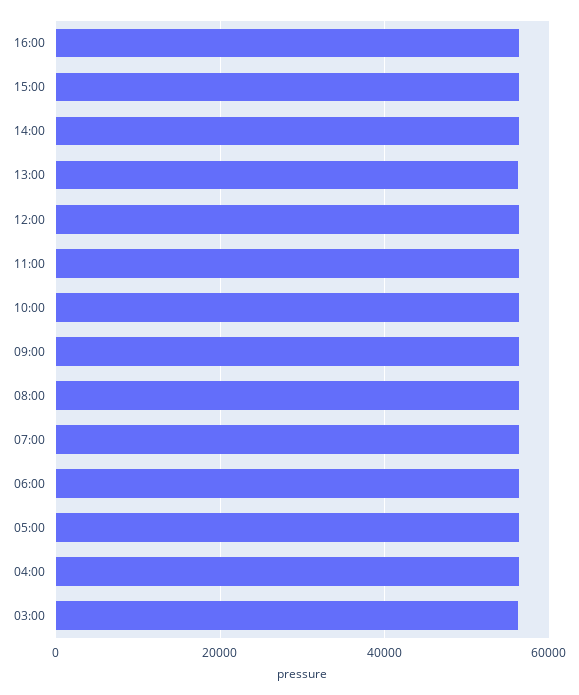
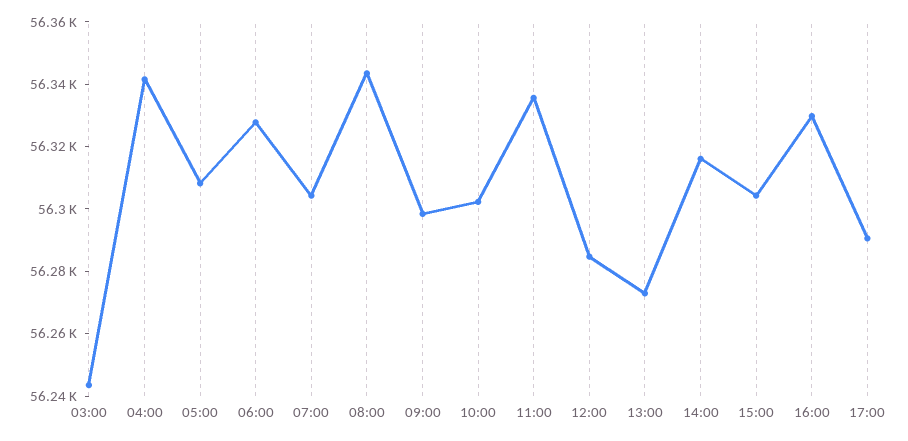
17:00: none -> 56290

